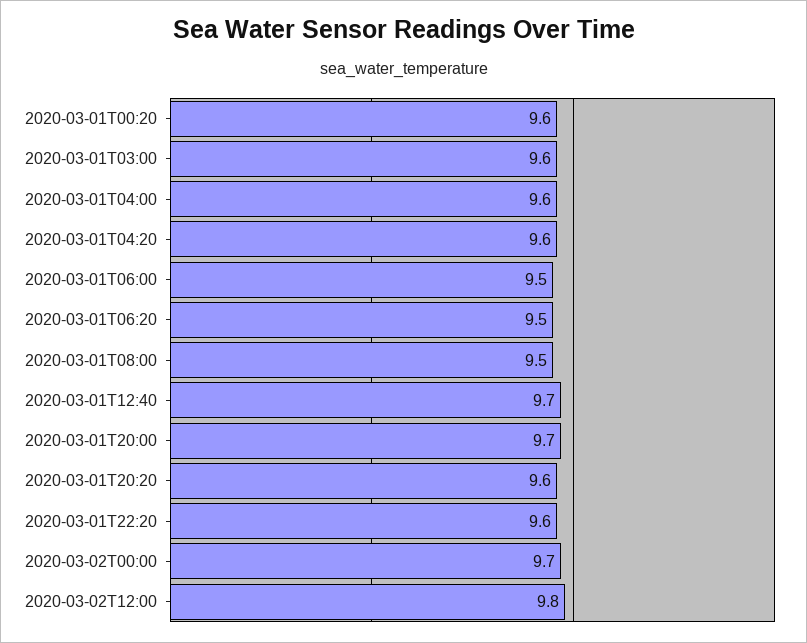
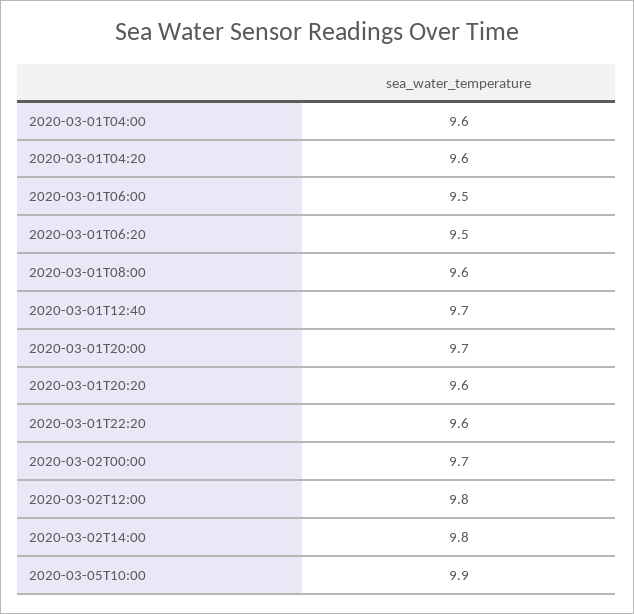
2020-03-01T00:20: 9.6 -> none
2020-03-01T03:00: 9.6 -> none
2020-03-01T08:00: 9.5 -> 9.6
2020-03-02T14:00: none -> 9.8
2020-03-05T10:00: none -> 9.9

